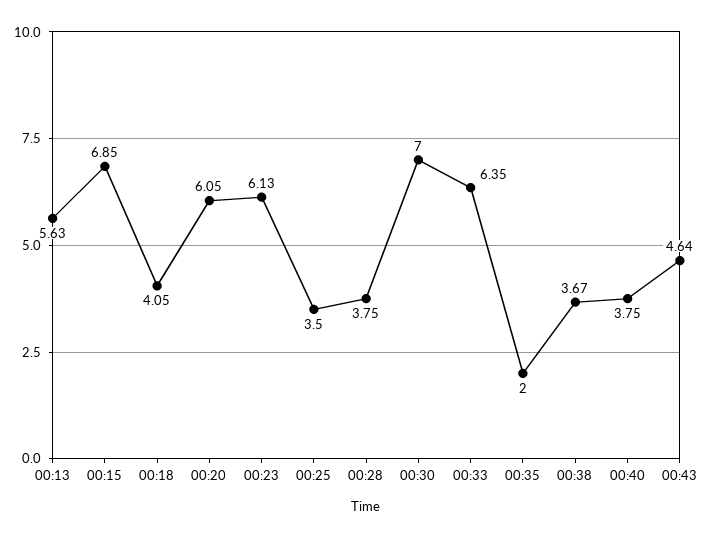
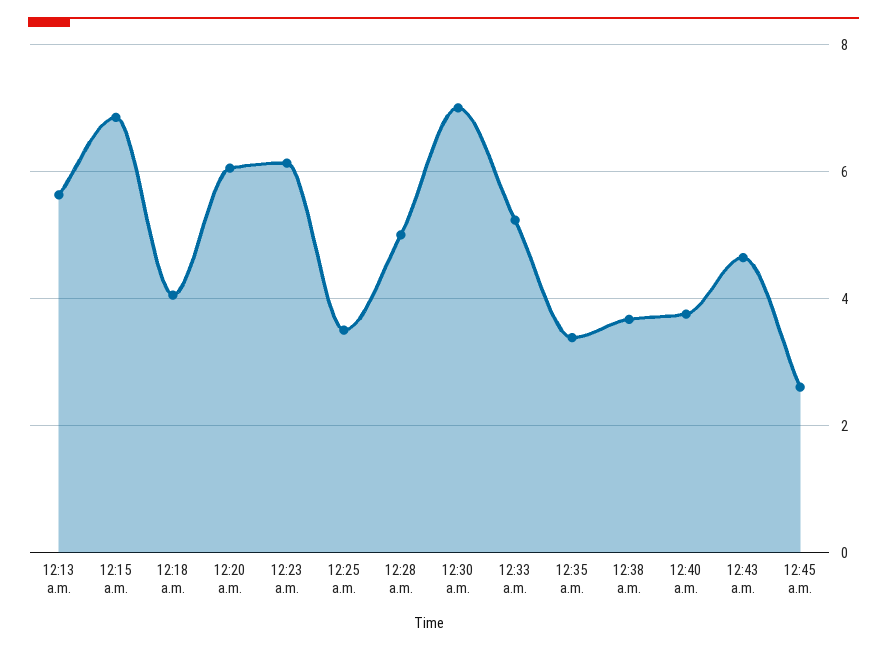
00:28: 3.75 -> 5
00:33: 6.35 -> 5.2
00:35: 2 -> 3.4
12:45 a.m.: none -> 2.6

